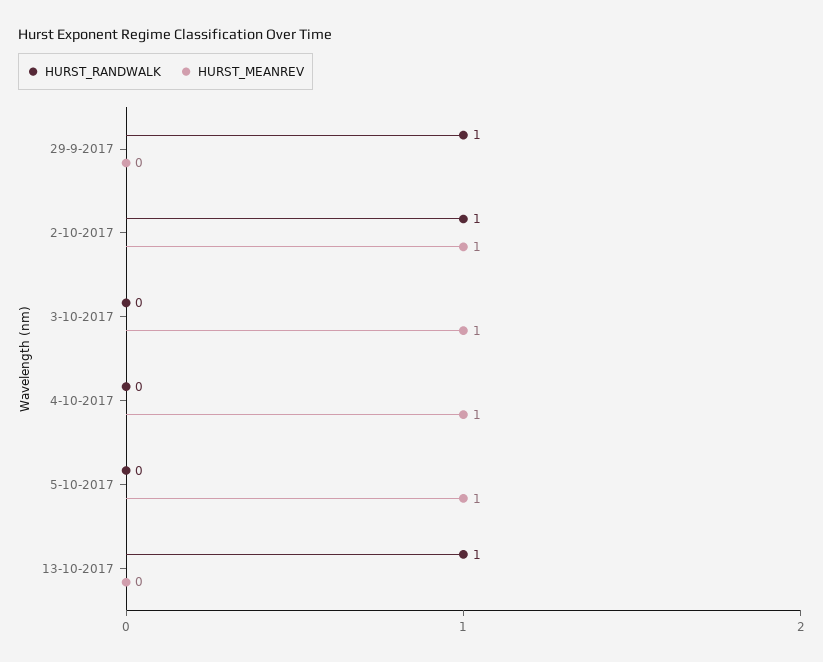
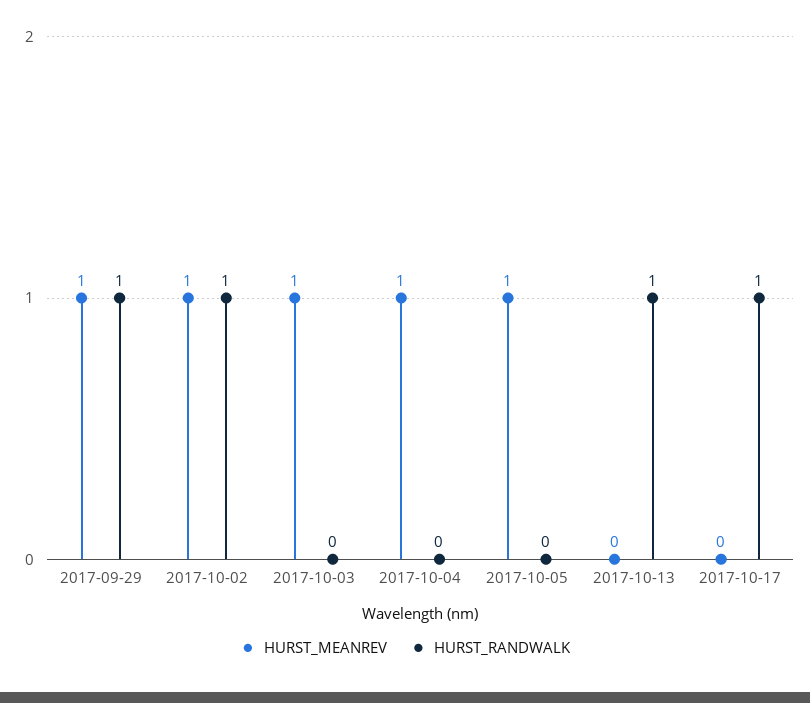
HURST_MEANREV, 29-9-2017: 0 -> 1
HURST_MEANREV, 2017-10-17: none -> 0
HURST_RANDWALK, 2017-10-17: none -> 1

